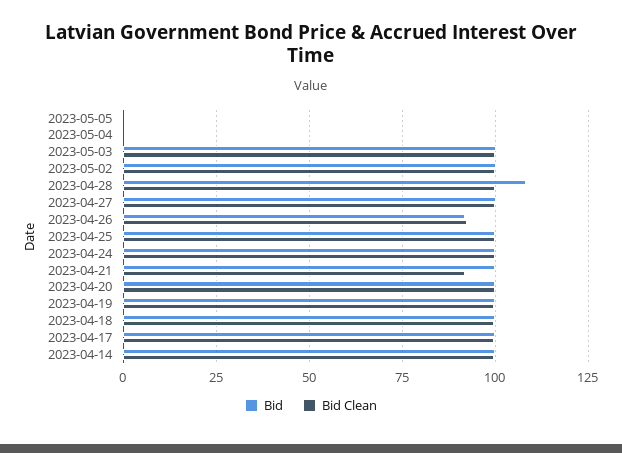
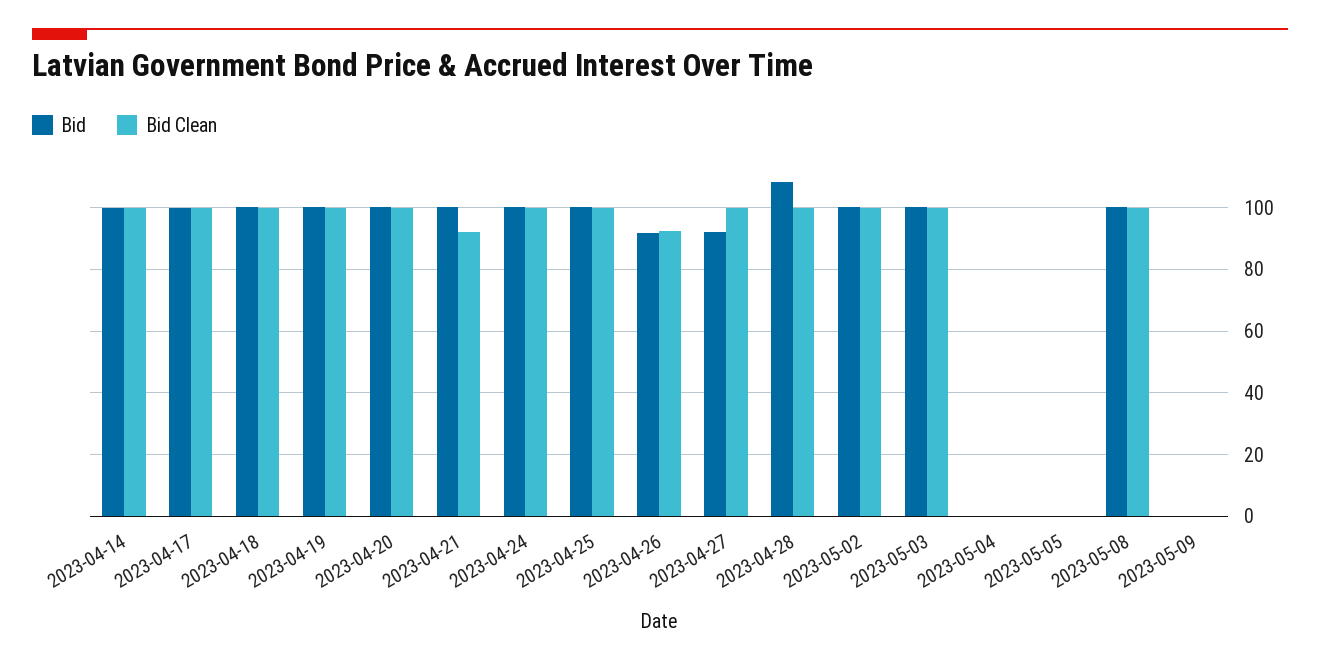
Bid, 2023-04-27: 100 -> 92
Bid, 2023-05-08: none -> 100
Bid Clean, 2023-05-08: none -> 100
Bid, 2023-05-09: none -> 0
Bid Clean, 2023-05-09: none -> 0

